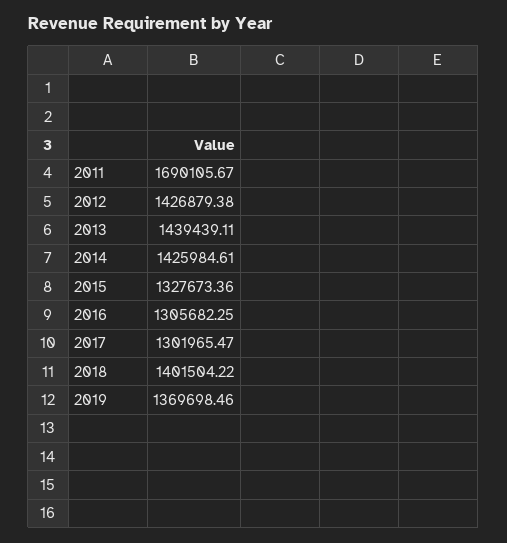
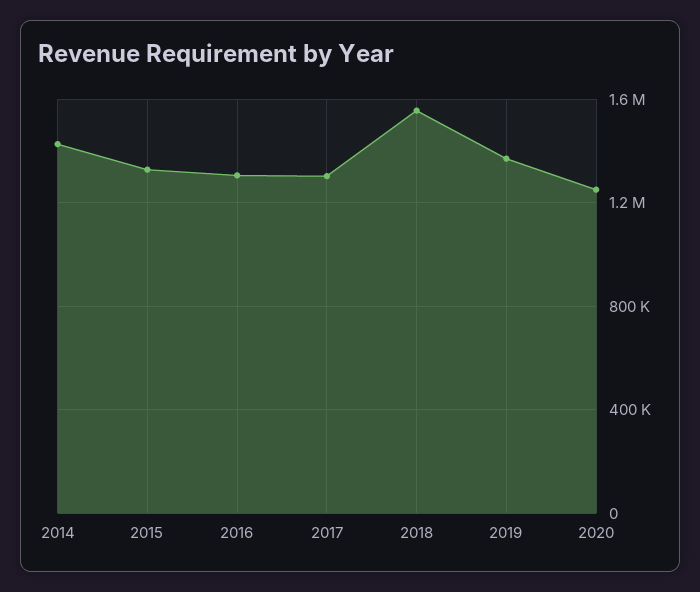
2011: 1690105.67 -> none
2012: 1426879.38 -> none
2013: 1439439.11 -> none
2018: 1401504.22 -> 1550000
2020: none -> 1250000

